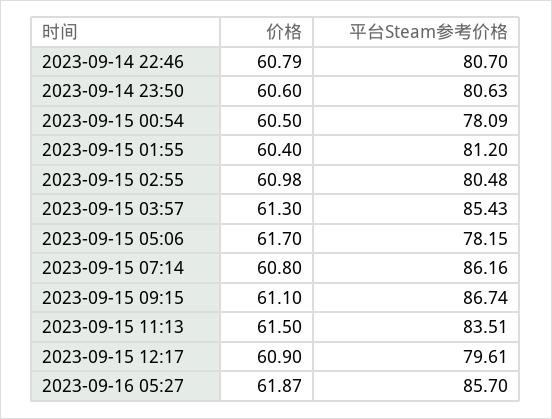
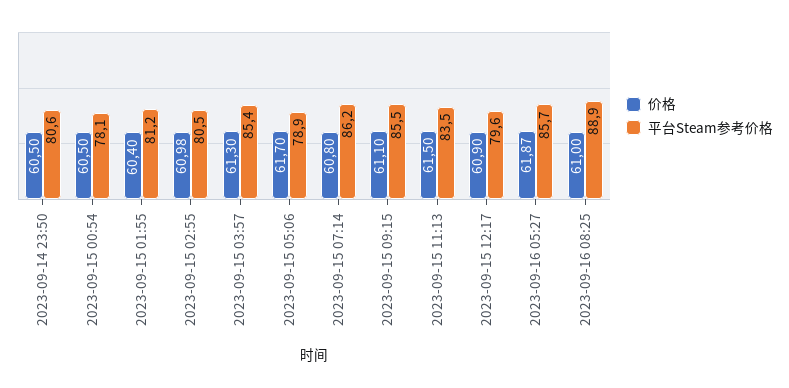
价格, 2023-09-14 22:46: 60.79 -> none
平台Steam参考价格, 2023-09-14 22:46: 80.7 -> none
价格, 2023-09-14 23:50: 60.6 -> 60.5
平台Steam参考价格, 2023-09-15 05:06: 78.15 -> 78.9
平台Steam参考价格, 2023-09-15 09:15: 86.74 -> 85.5
价格, 2023-09-16 08:25: none -> 61
平台Steam参考价格, 2023-09-16 08:25: none -> 88.9

